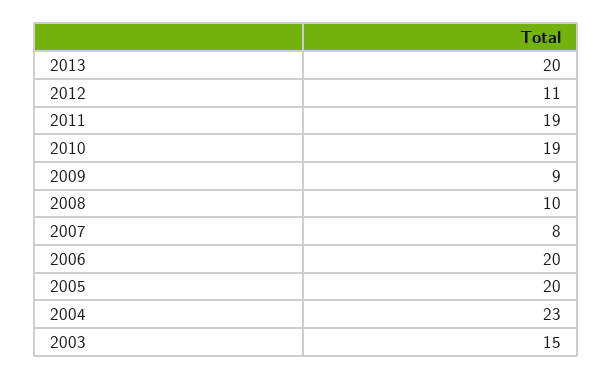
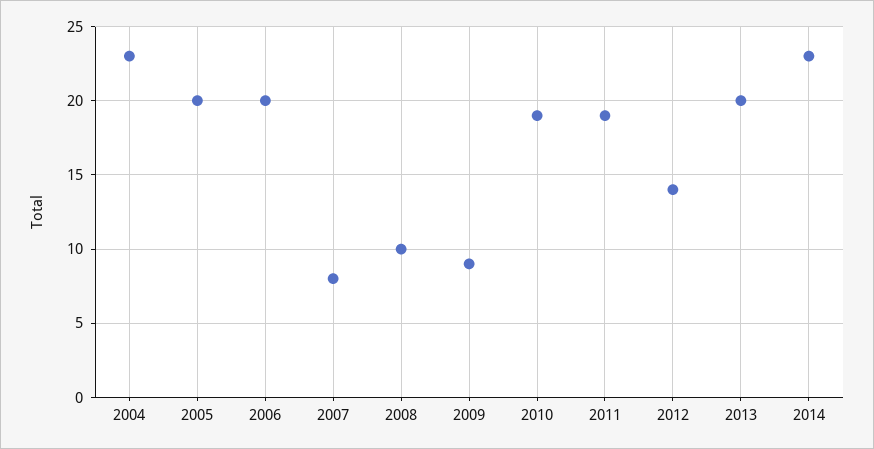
2012: 11 -> 14
2003: 15 -> none
2014: none -> 23

